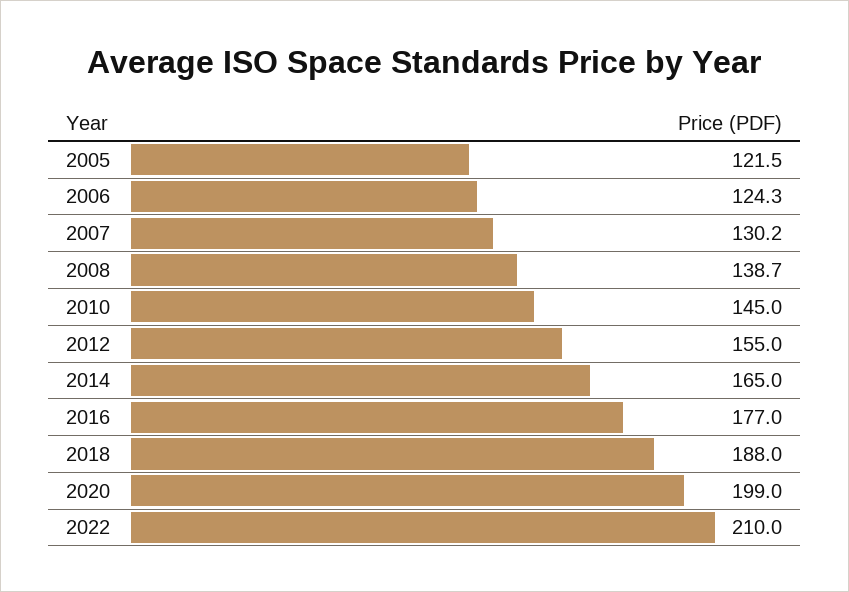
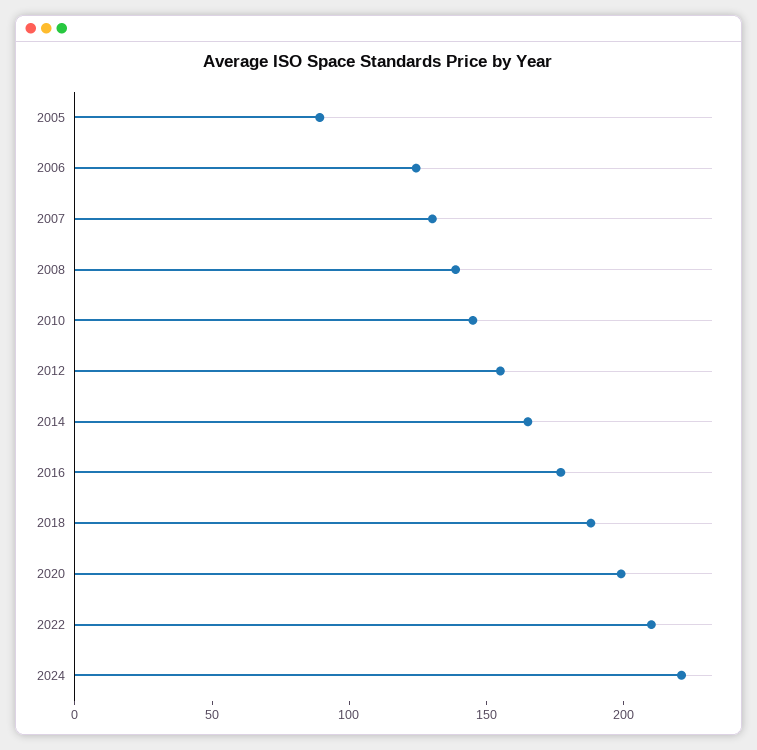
2005: 121.5 -> 90
2024: none -> 220

